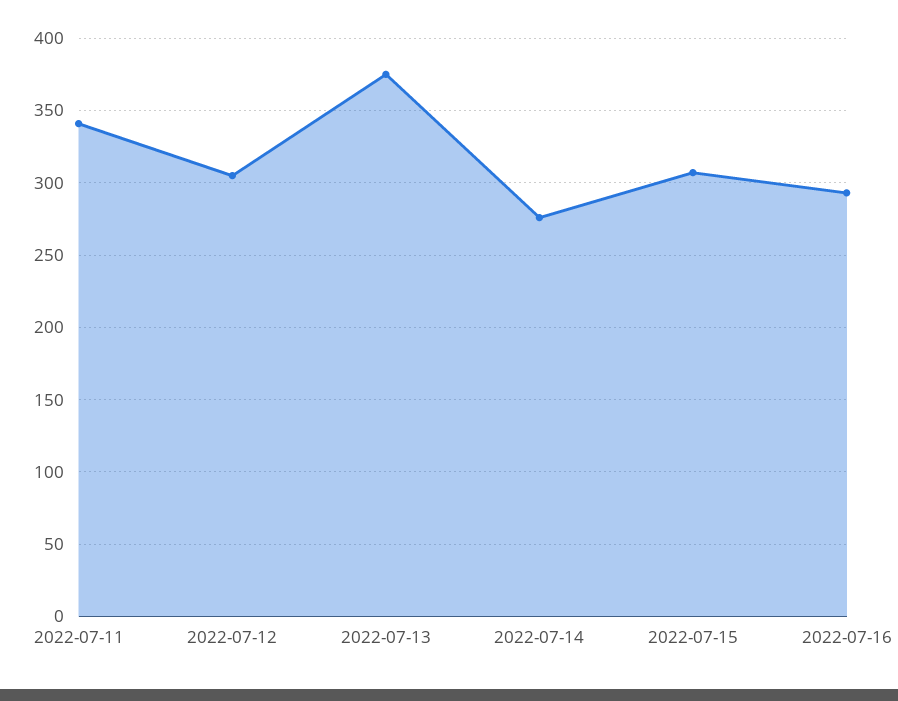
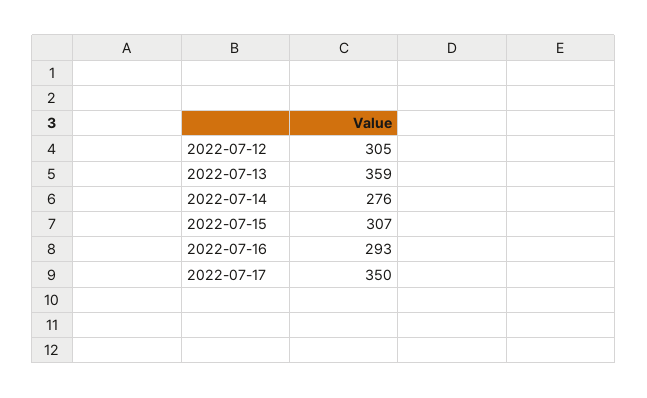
2022-07-11: 340 -> none
2022-07-13: 375 -> 359
2022-07-17: none -> 350

